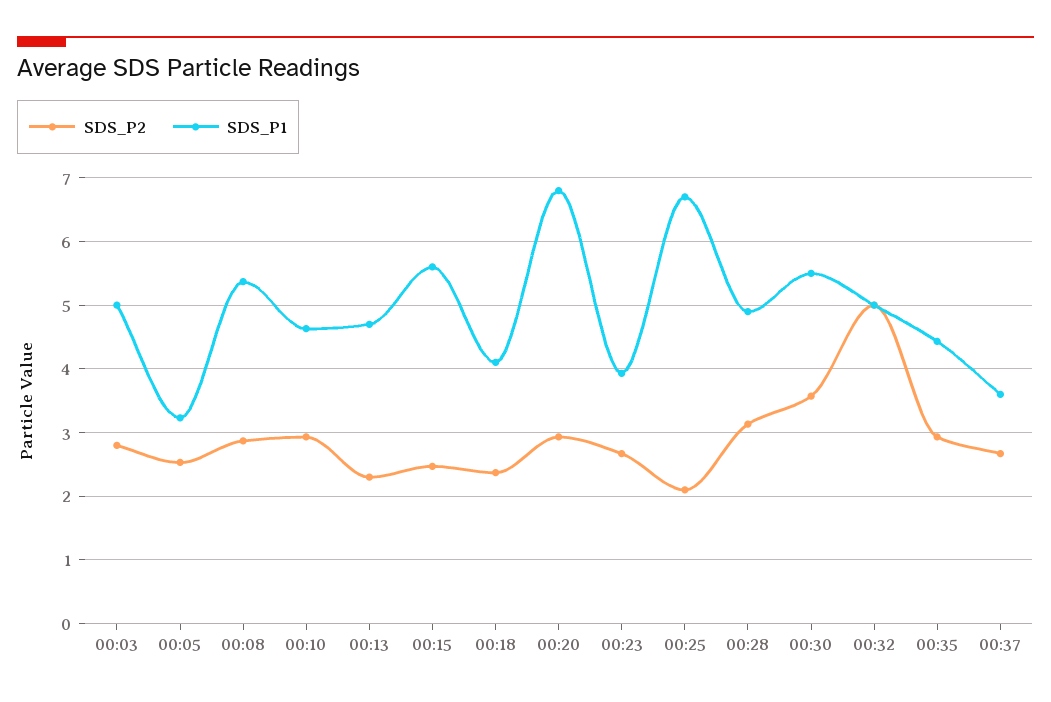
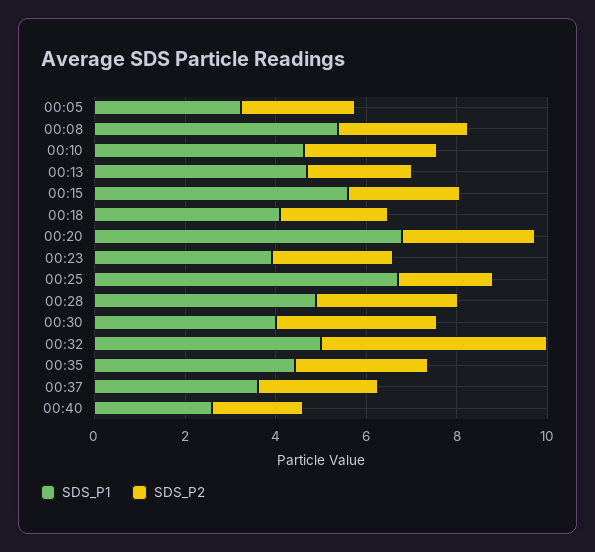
SDS_P2, 00:03: 2.8 -> none
SDS_P1, 00:03: 5 -> none
SDS_P1, 00:30: 5.5 -> 4
SDS_P1, 00:40: none -> 2.5
SDS_P2, 00:40: none -> 2

